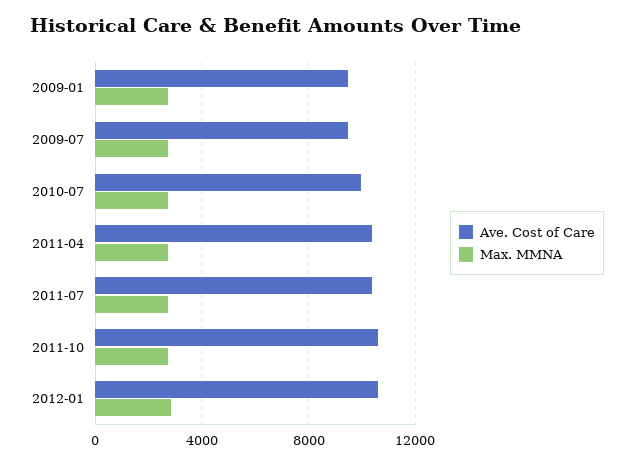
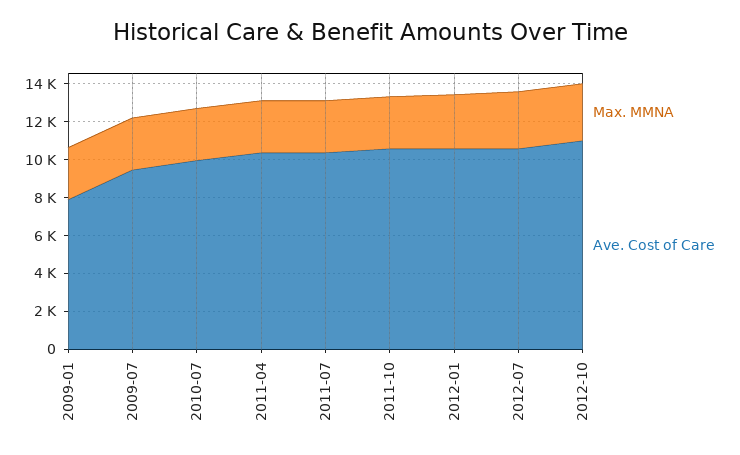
Ave. Cost of Care, 2009-01: 9500 -> 8000
Max. MMNA, 2012-07: none -> 3000
Ave. Cost of Care, 2012-07: none -> 10500
Max. MMNA, 2012-10: none -> 3000
Ave. Cost of Care, 2012-10: none -> 11000

